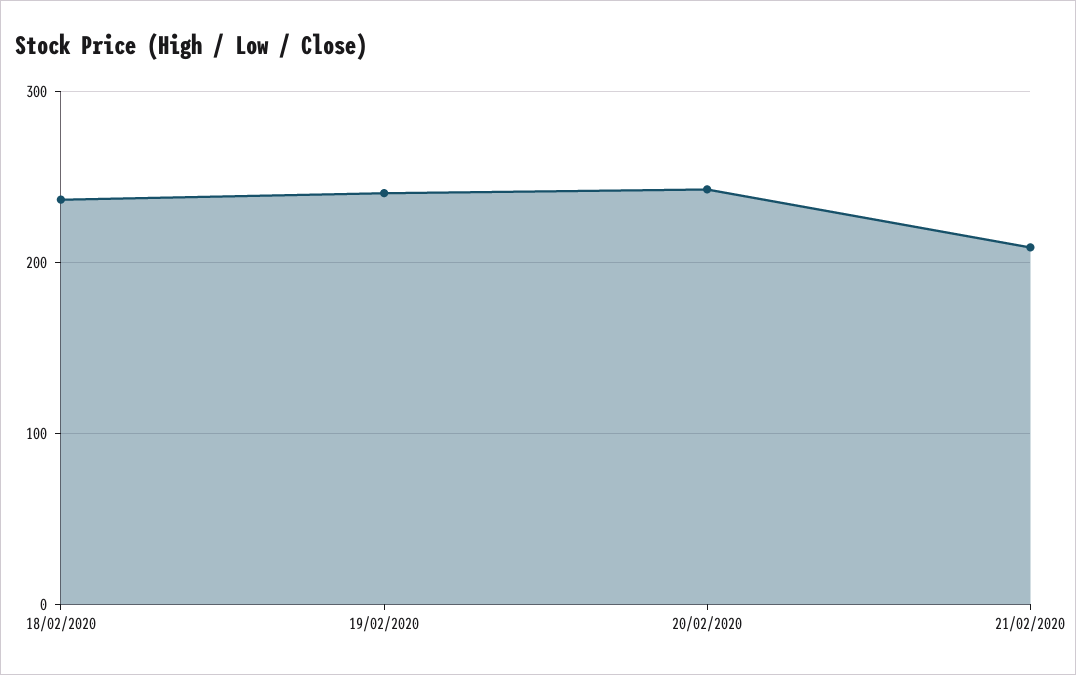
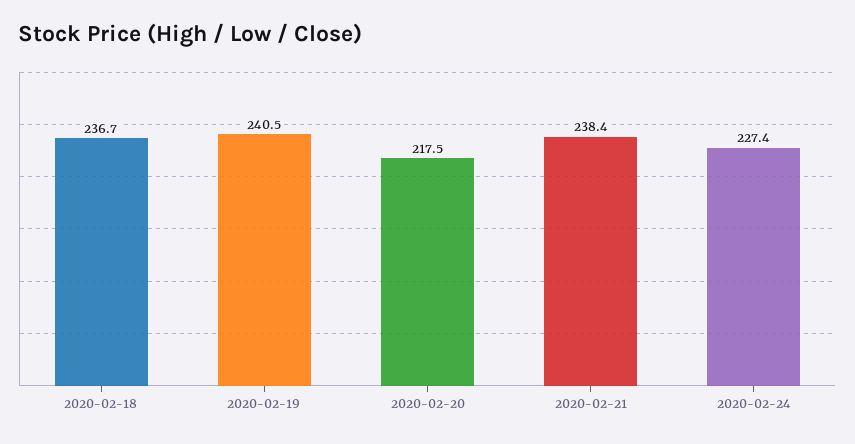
20/02/2020: 240 -> 217.5
21/02/2020: 210 -> 238.4
2020-02-24: none -> 227.4

